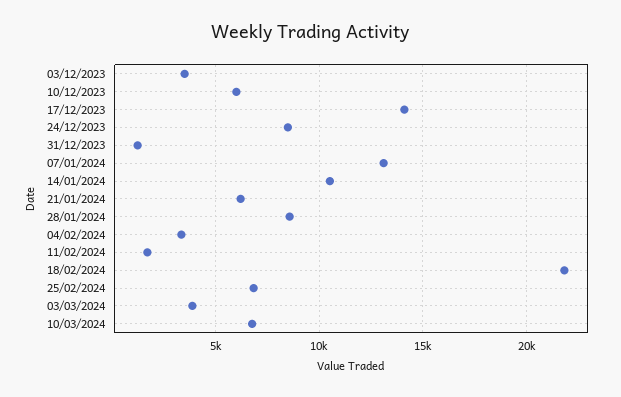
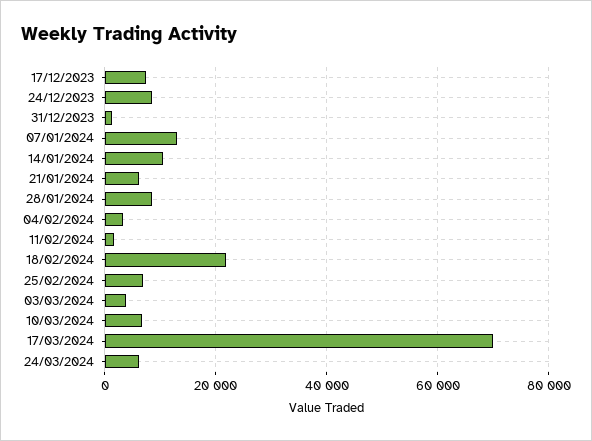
03/12/2023: 3500 -> none
10/12/2023: 6000 -> none
17/12/2023: 14000 -> 8000
17/03/2024: none -> 70000
24/03/2024: none -> 6000

